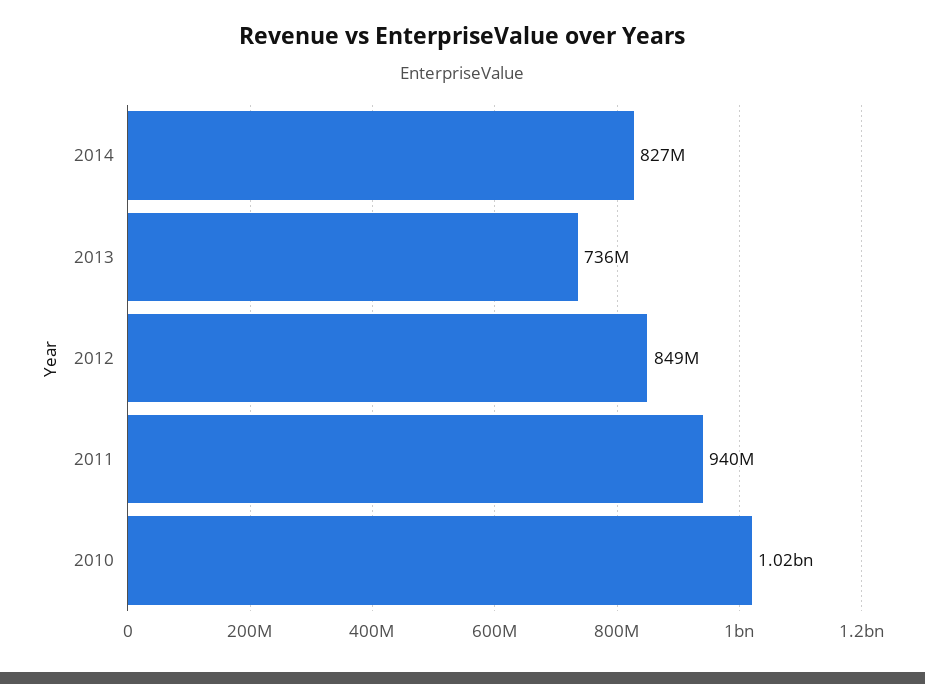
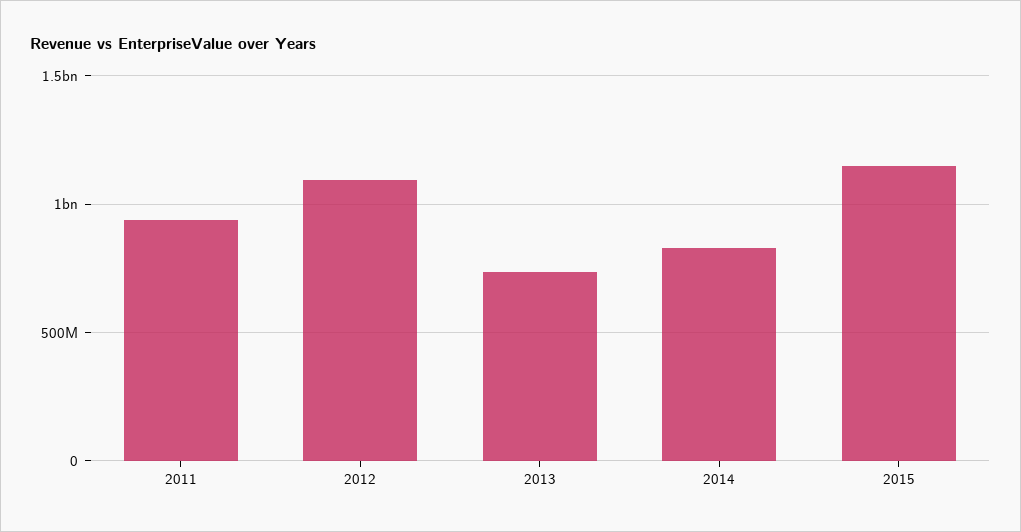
2012: 849000000 -> 1100000000
2010: 1020000000 -> none
2015: none -> 1150000000

